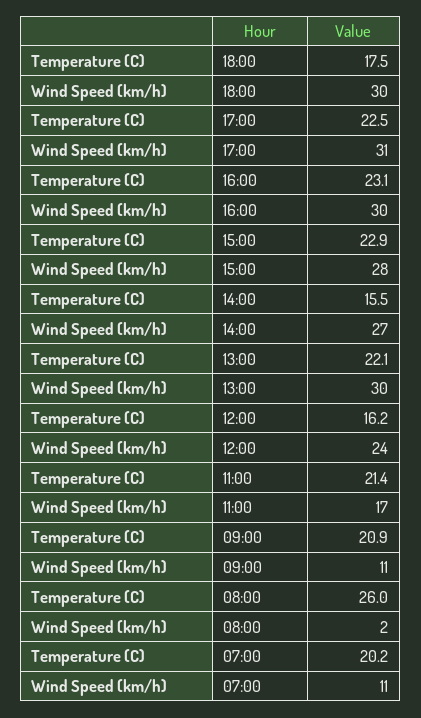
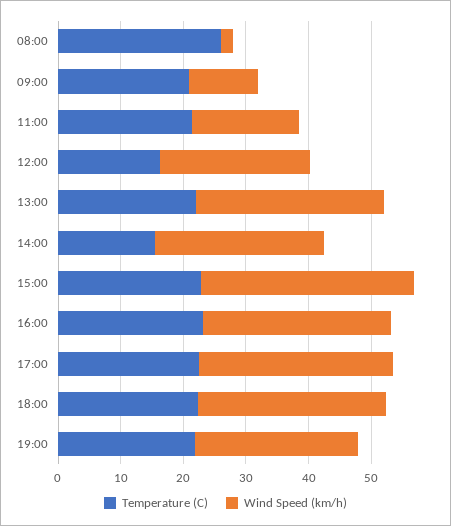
Temperature (C), 18:00: 17.5 -> 22
Wind Speed (km/h), 15:00: 28 -> 34
Temperature (C), 07:00: 20.2 -> none
Wind Speed (km/h), 07:00: 11 -> none
Temperature (C), 19:00: none -> 22
Wind Speed (km/h), 19:00: none -> 26

